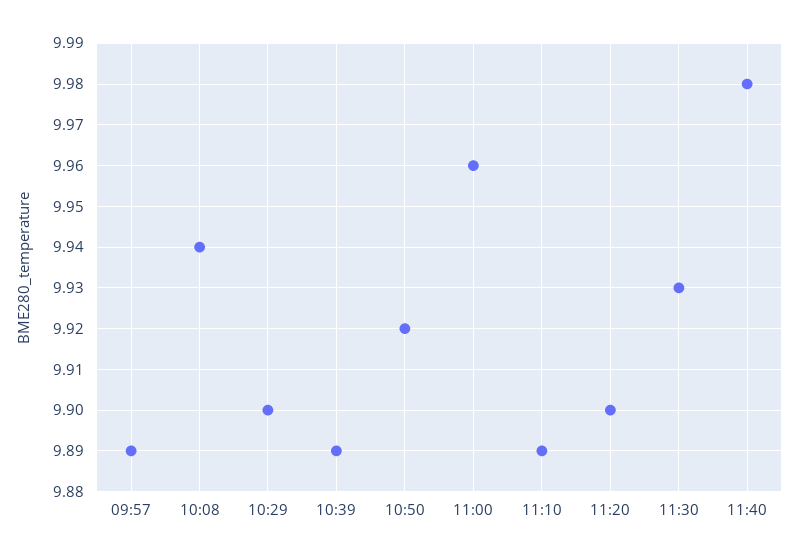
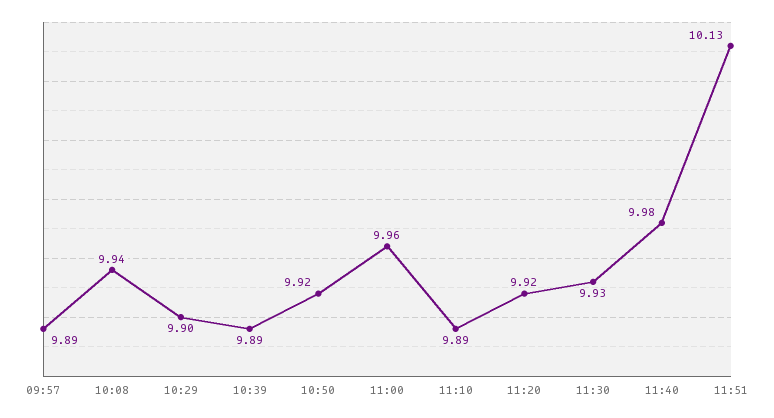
11:20: 9.9 -> 9.92
11:51: none -> 10.13

